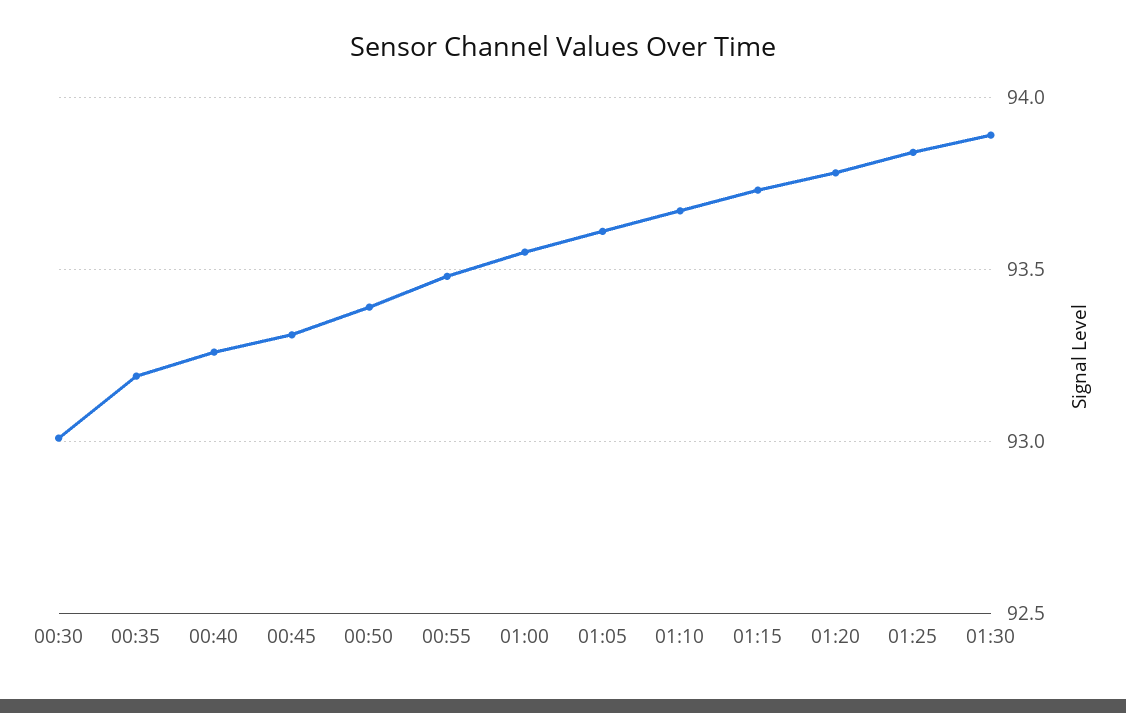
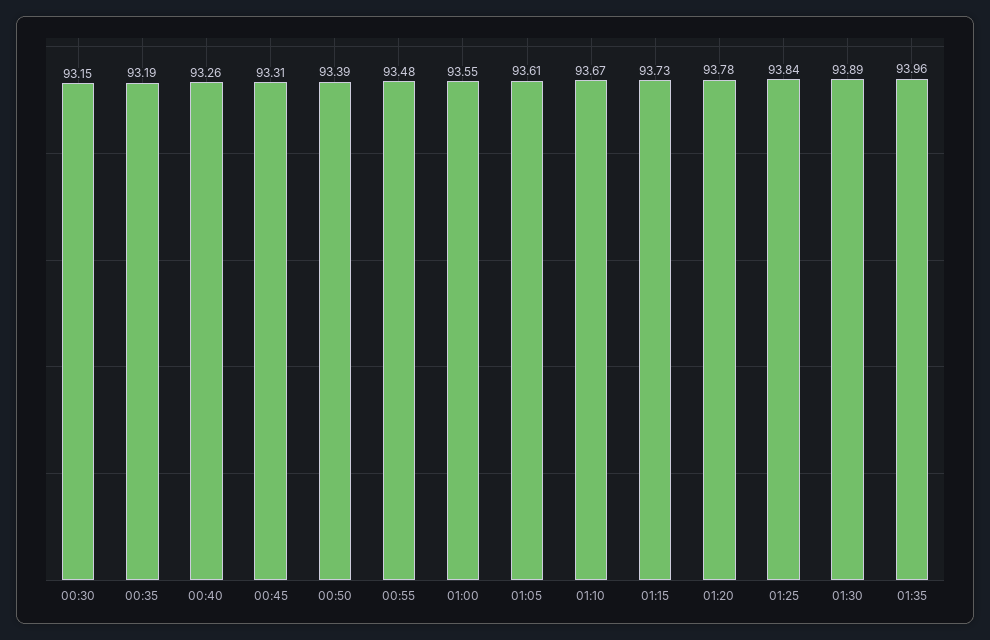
00:30: 93 -> 93.15
01:35: none -> 93.96

